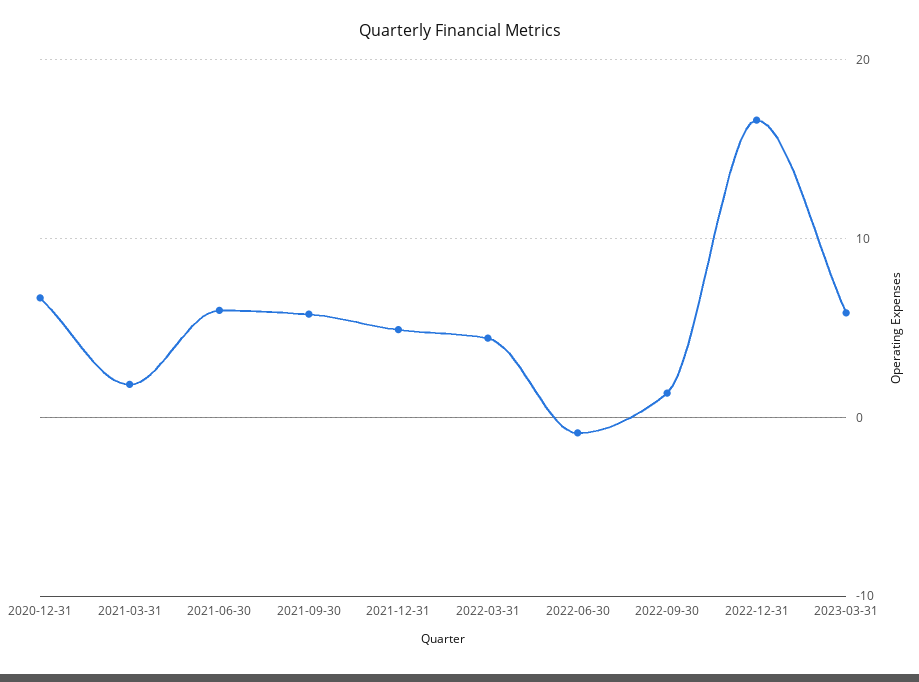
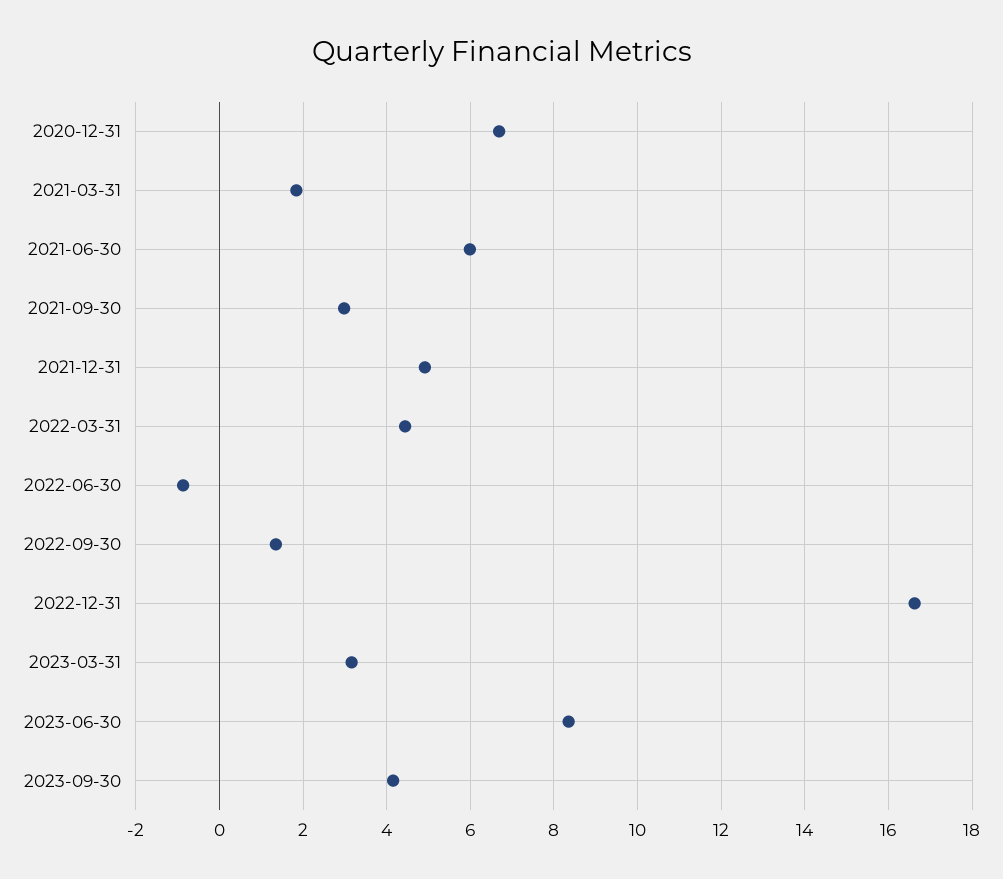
2021-09-30: 6 -> 3
2023-03-31: 6 -> 3.2
2023-06-30: none -> 8.4
2023-09-30: none -> 4.2

